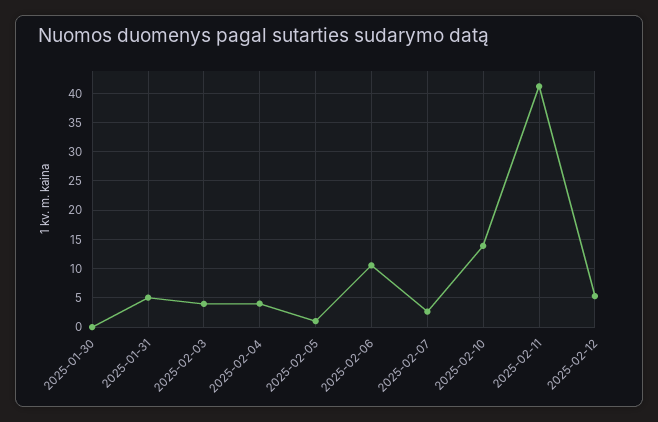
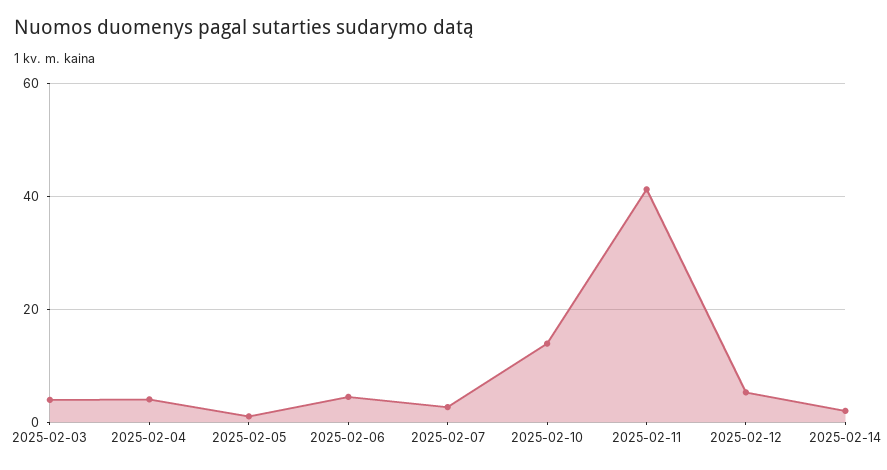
2025-01-30: 0 -> none
2025-01-31: 5 -> none
2025-02-06: 10 -> 4
2025-02-14: none -> 2

